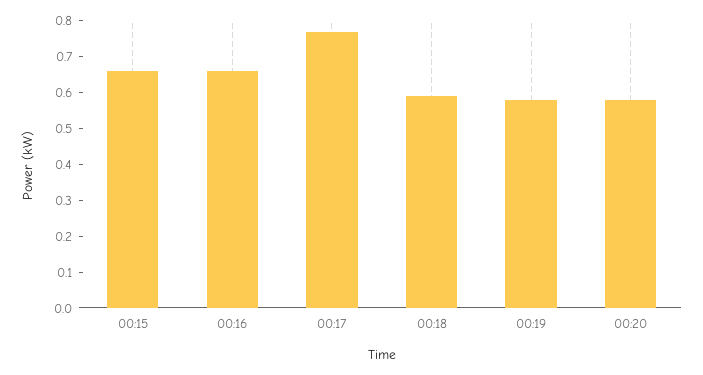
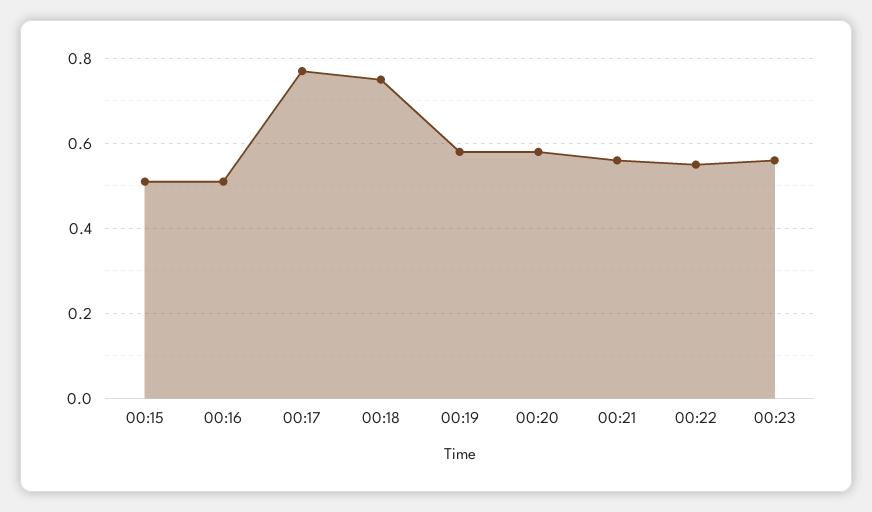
00:15: 0.65 -> 0.5
00:16: 0.65 -> 0.5
00:18: 0.6 -> 0.75
00:21: none -> 0.55
00:22: none -> 0.55
00:23: none -> 0.55

